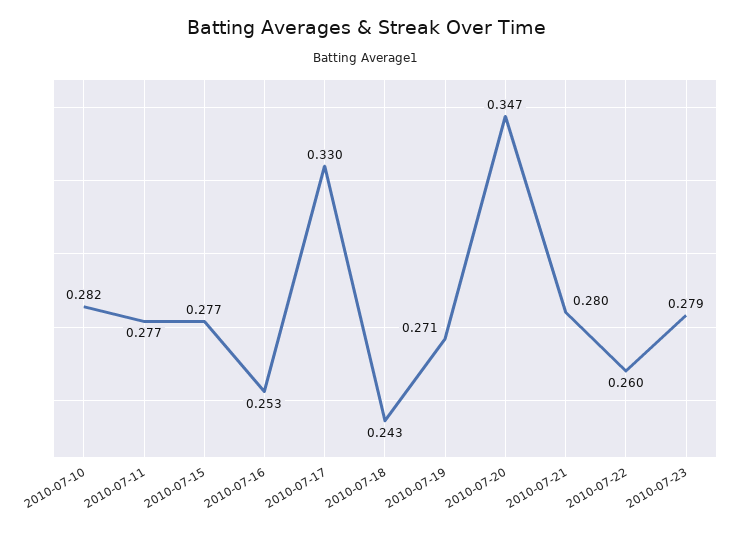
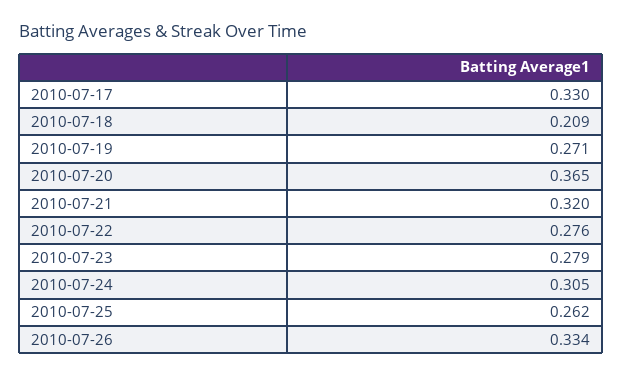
2010-07-10: 0.282 -> none
2010-07-11: 0.277 -> none
2010-07-15: 0.277 -> none
2010-07-16: 0.253 -> none
2010-07-18: 0.243 -> 0.209
2010-07-20: 0.347 -> 0.365
2010-07-21: 0.28 -> 0.32
2010-07-22: 0.26 -> 0.276
2010-07-24: none -> 0.305
2010-07-25: none -> 0.262
2010-07-26: none -> 0.334

